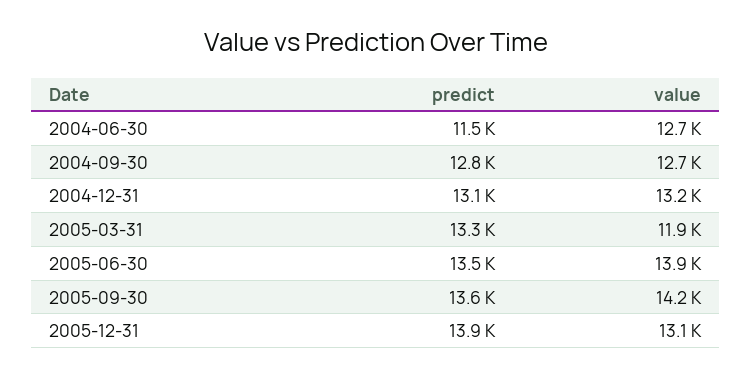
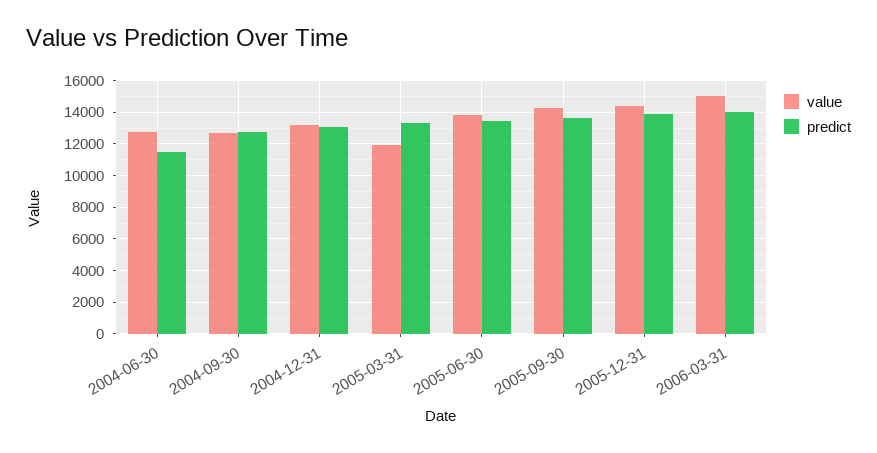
value, 2005-12-31: 13100 -> 14500
value, 2006-03-31: none -> 15000
predict, 2006-03-31: none -> 14000

